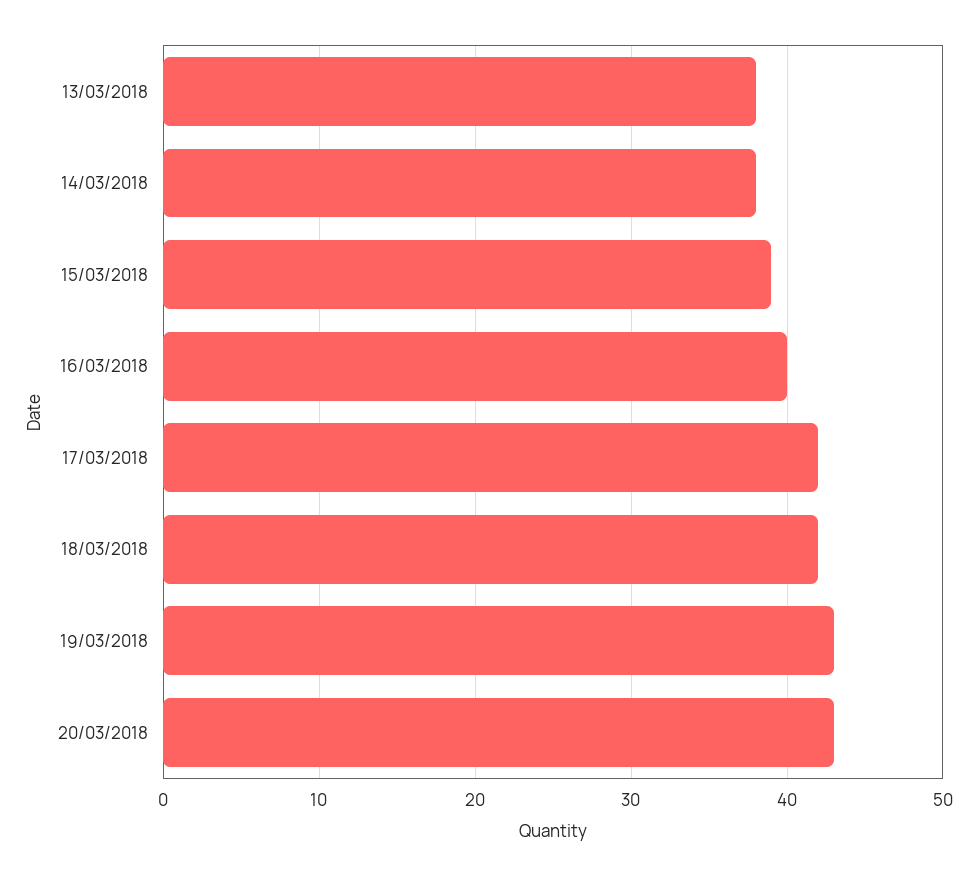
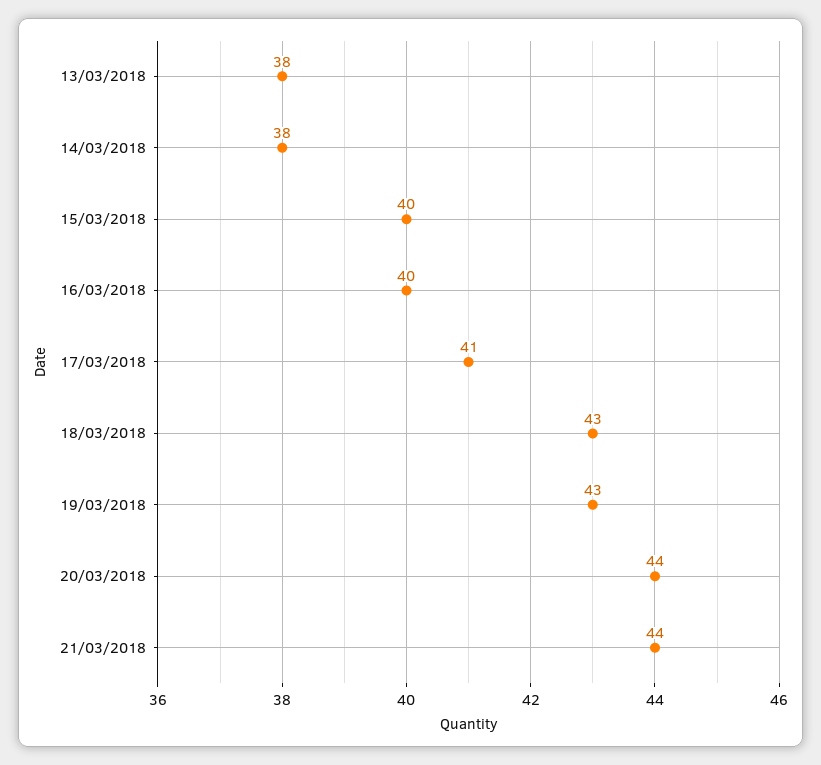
15/03/2018: 39 -> 40
17/03/2018: 42 -> 41
18/03/2018: 42 -> 43
20/03/2018: 43 -> 44
21/03/2018: none -> 44

